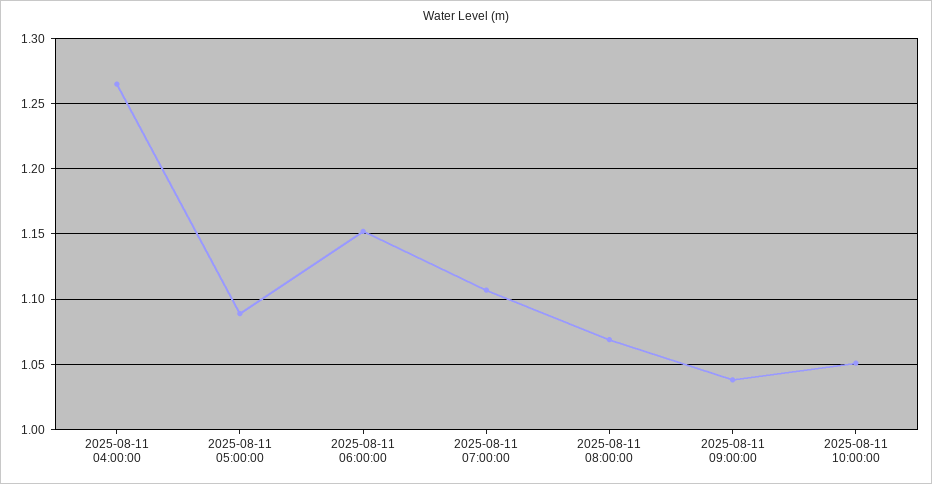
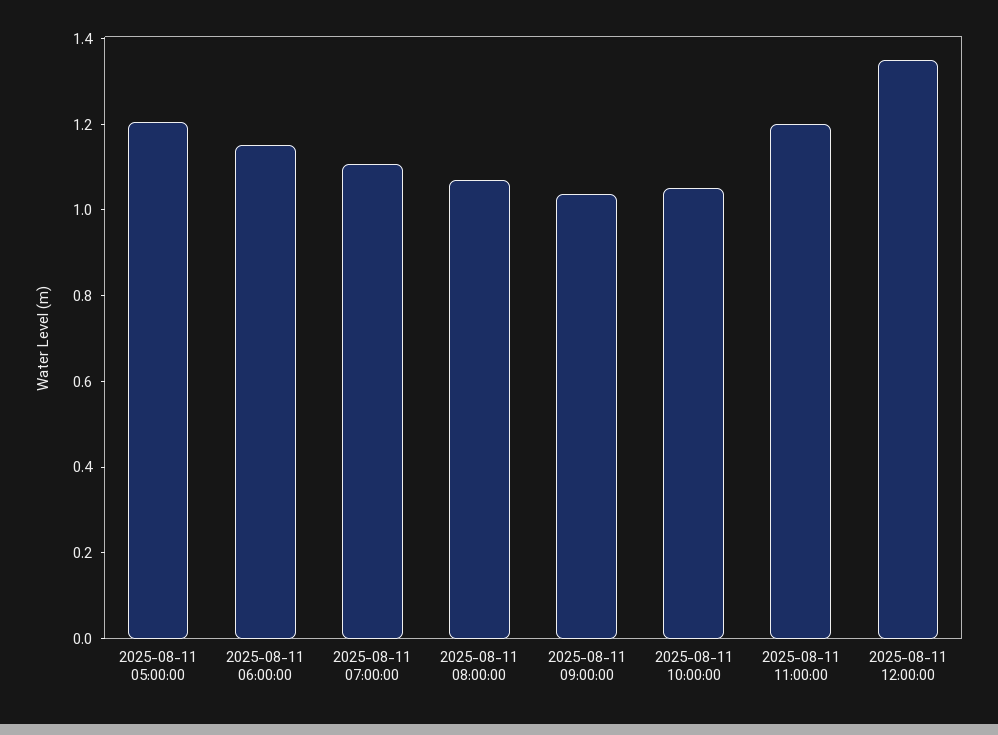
2025-08-11 04:00:00: 1.265 -> none
2025-08-11 05:00:00: 1.09 -> 1.2
2025-08-11 11:00:00: none -> 1.2
2025-08-11 12:00:00: none -> 1.35

